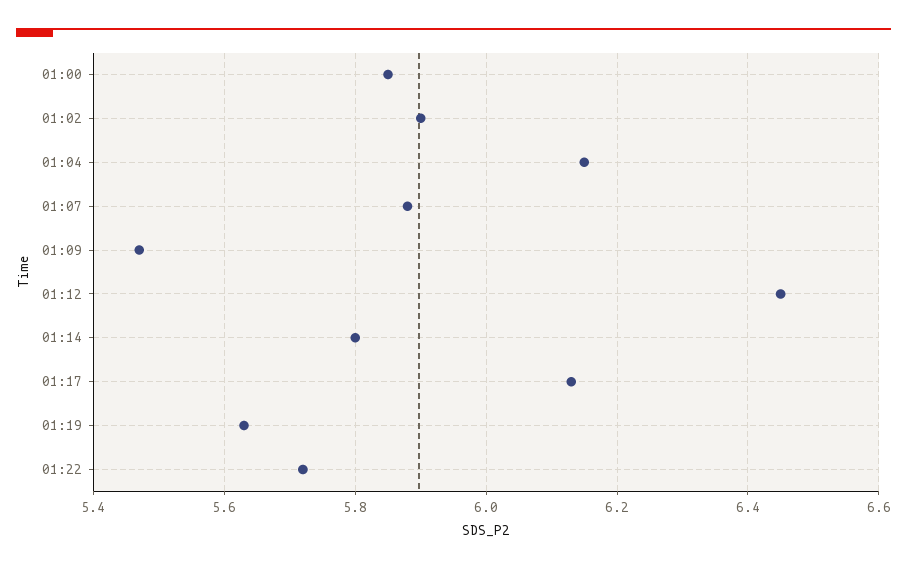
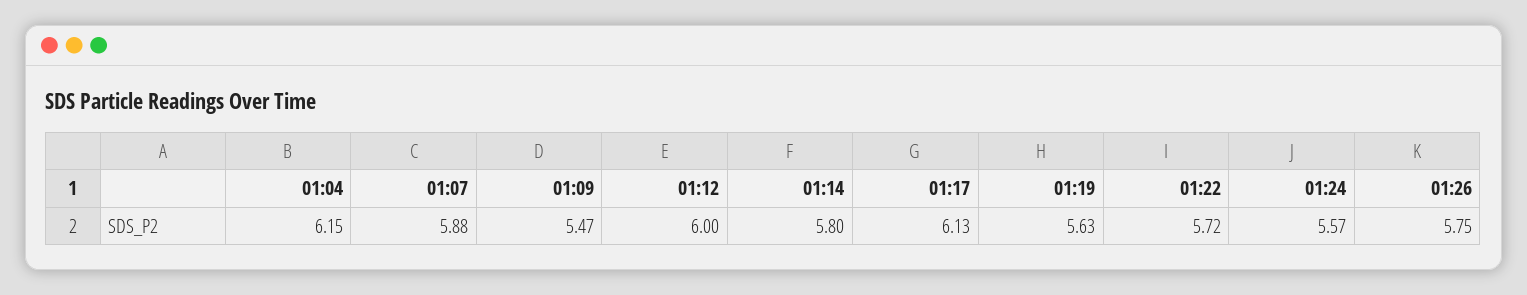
01:00: 5.85 -> none
01:02: 5.9 -> none
01:12: 6.45 -> 6
01:24: none -> 5.57
01:26: none -> 5.75

